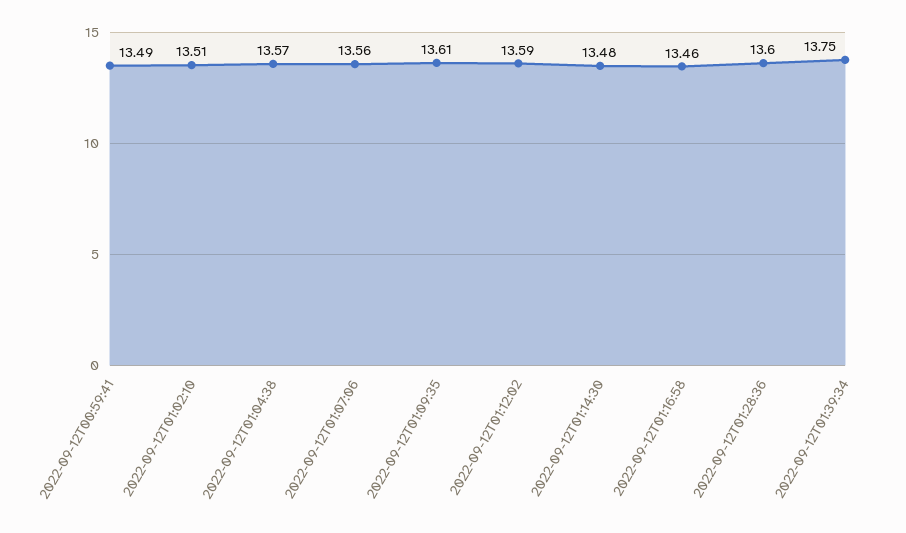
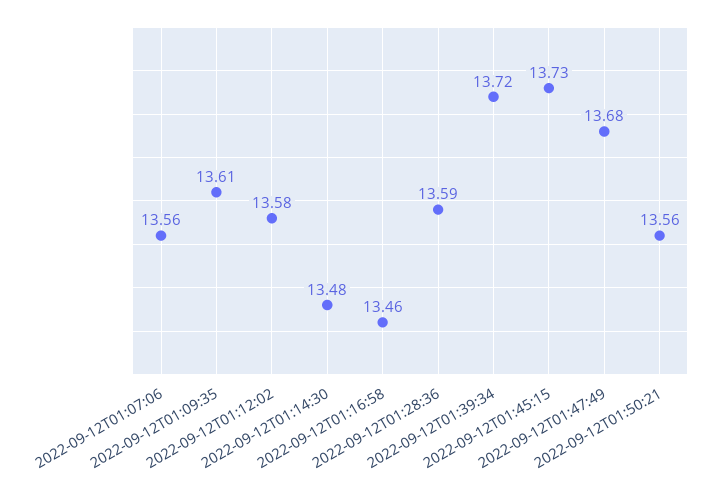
2022-09-12T00:59:41: 13.49 -> none
2022-09-12T01:02:10: 13.51 -> none
2022-09-12T01:04:38: 13.57 -> none
2022-09-12T01:12:02: 13.59 -> 13.58
2022-09-12T01:28:36: 13.6 -> 13.59
2022-09-12T01:39:34: 13.75 -> 13.72
2022-09-12T01:45:15: none -> 13.73
2022-09-12T01:47:49: none -> 13.68
2022-09-12T01:50:21: none -> 13.56

